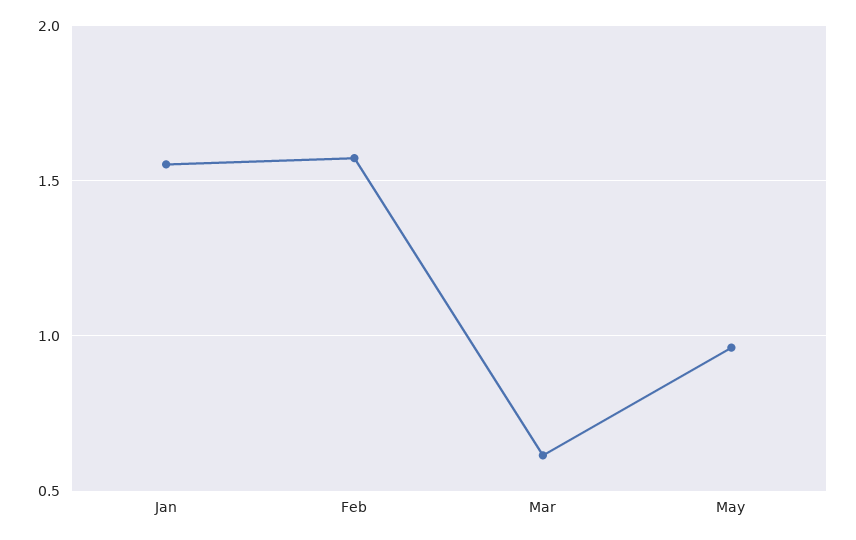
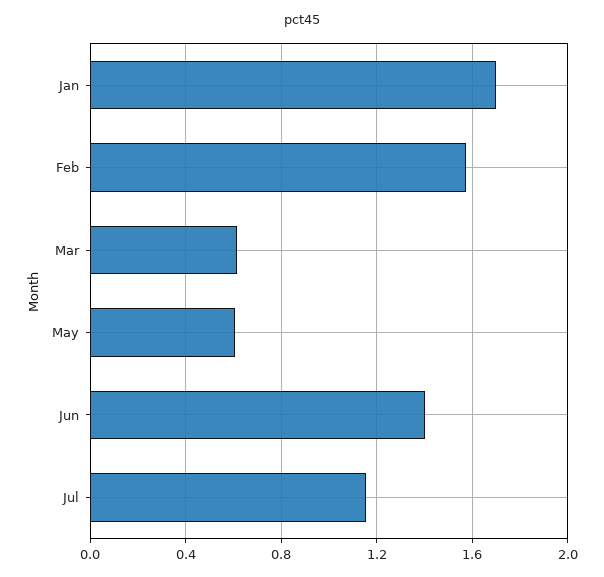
Jan: 1.55 -> 1.7
May: 0.95 -> 0.6
Jun: none -> 1.4
Jul: none -> 1.15

